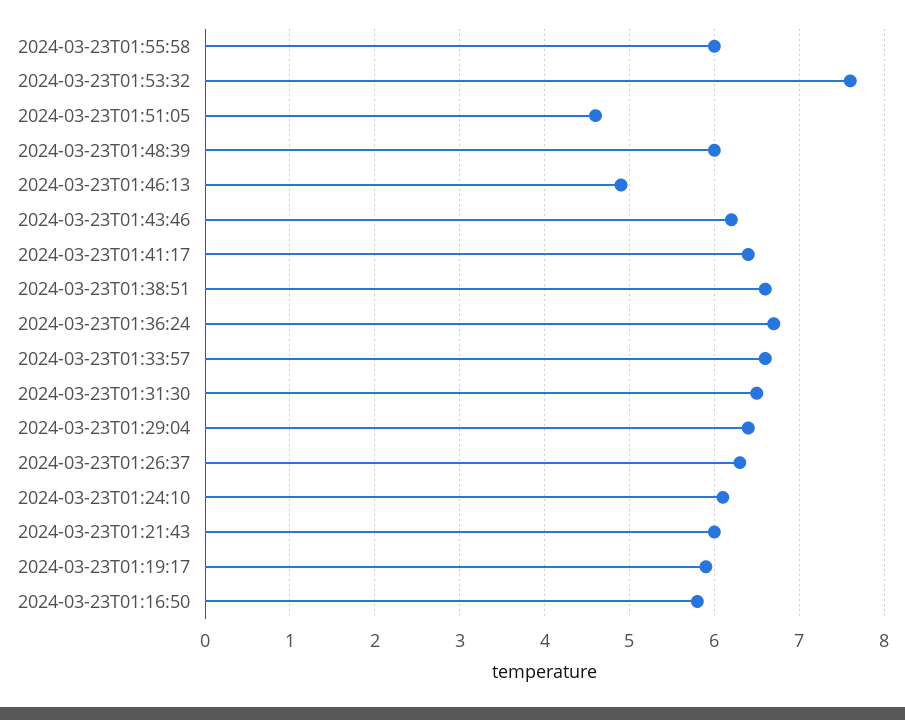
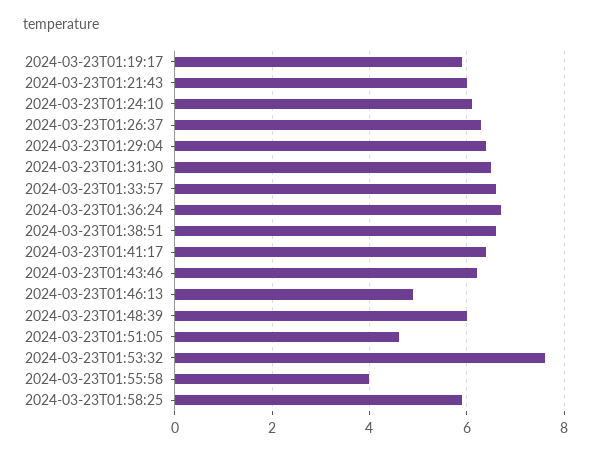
2024-03-23T01:55:58: 6 -> 4
2024-03-23T01:16:50: 5.8 -> none
2024-03-23T01:58:25: none -> 6

